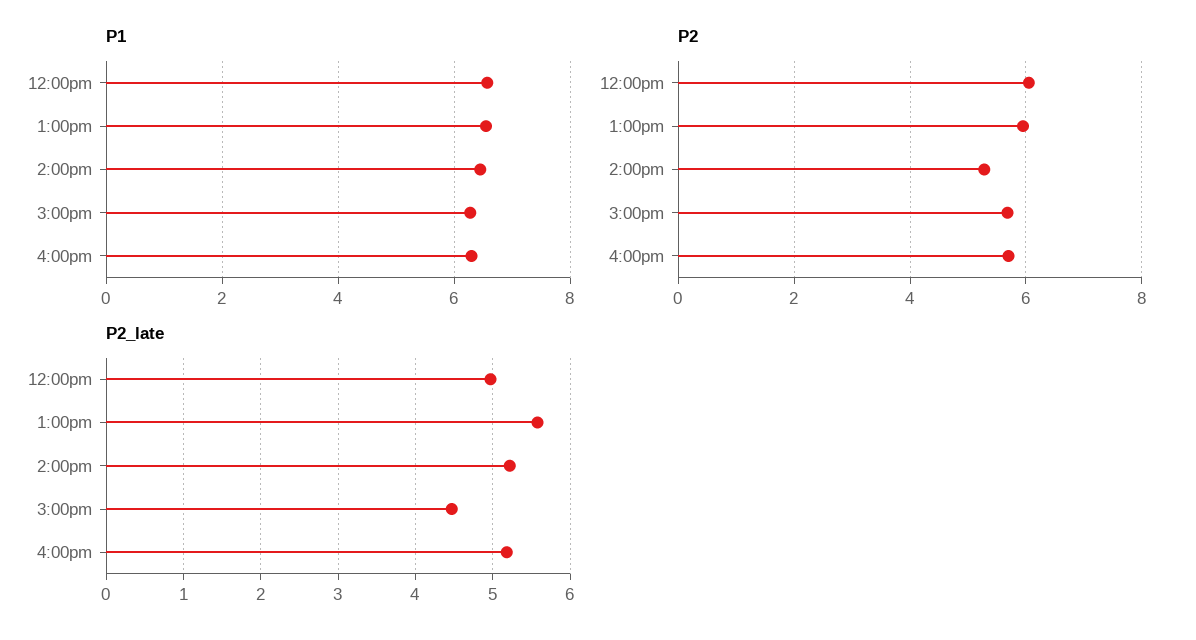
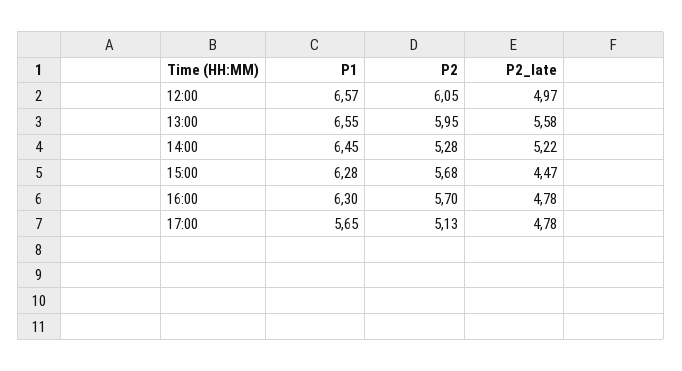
P2_late, 4:00pm: 5.2 -> 4.78
P1, 17:00: none -> 5.65
P2, 17:00: none -> 5.13
P2_late, 17:00: none -> 4.78

